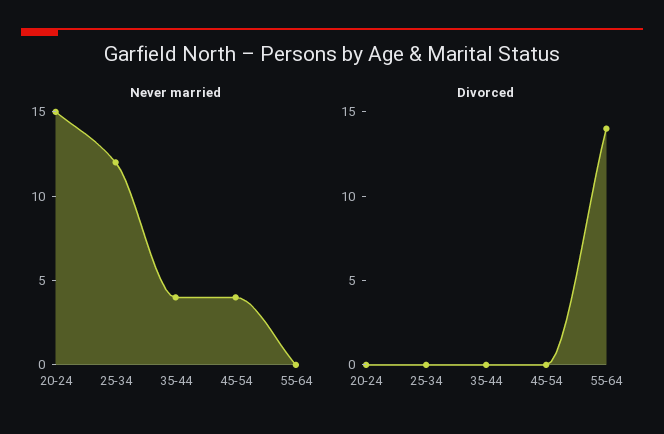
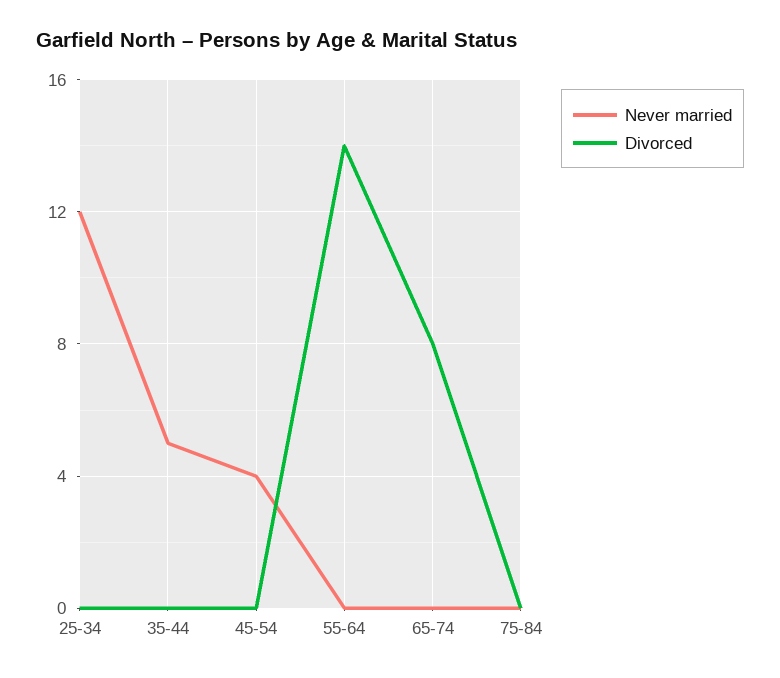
Never married, 20-24: 15 -> none
Never married, 35-44: 4 -> 5
Divorced, 20-24: 0 -> none
Never married, 65-74: none -> 0
Divorced, 65-74: none -> 8
Never married, 75-84: none -> 0
Divorced, 75-84: none -> 0

